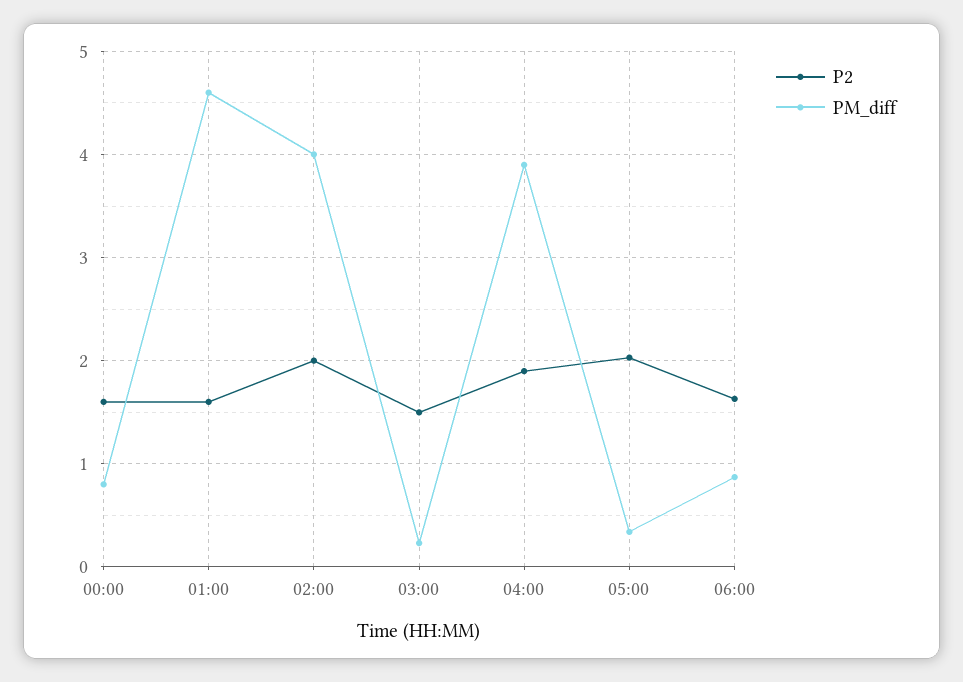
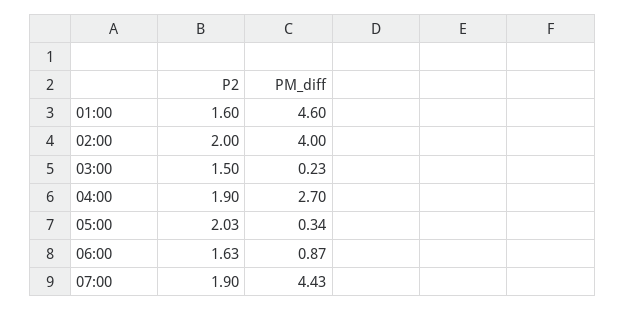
P2, 00:00: 1.6 -> none
PM_diff, 00:00: 0.8 -> none
PM_diff, 04:00: 3.9 -> 2.7
P2, 07:00: none -> 1.9
PM_diff, 07:00: none -> 4.43

